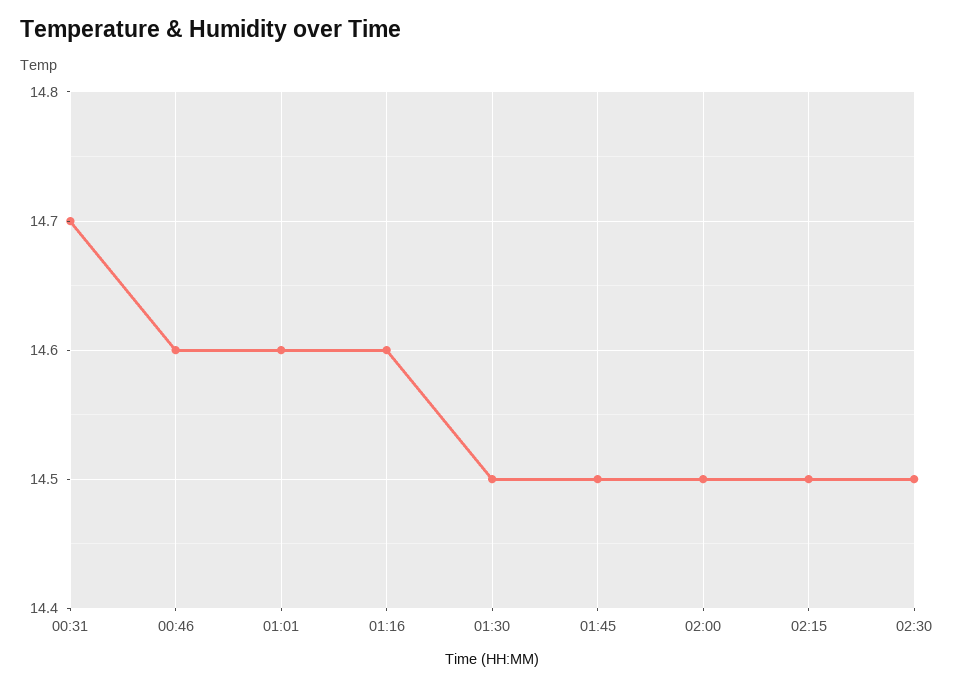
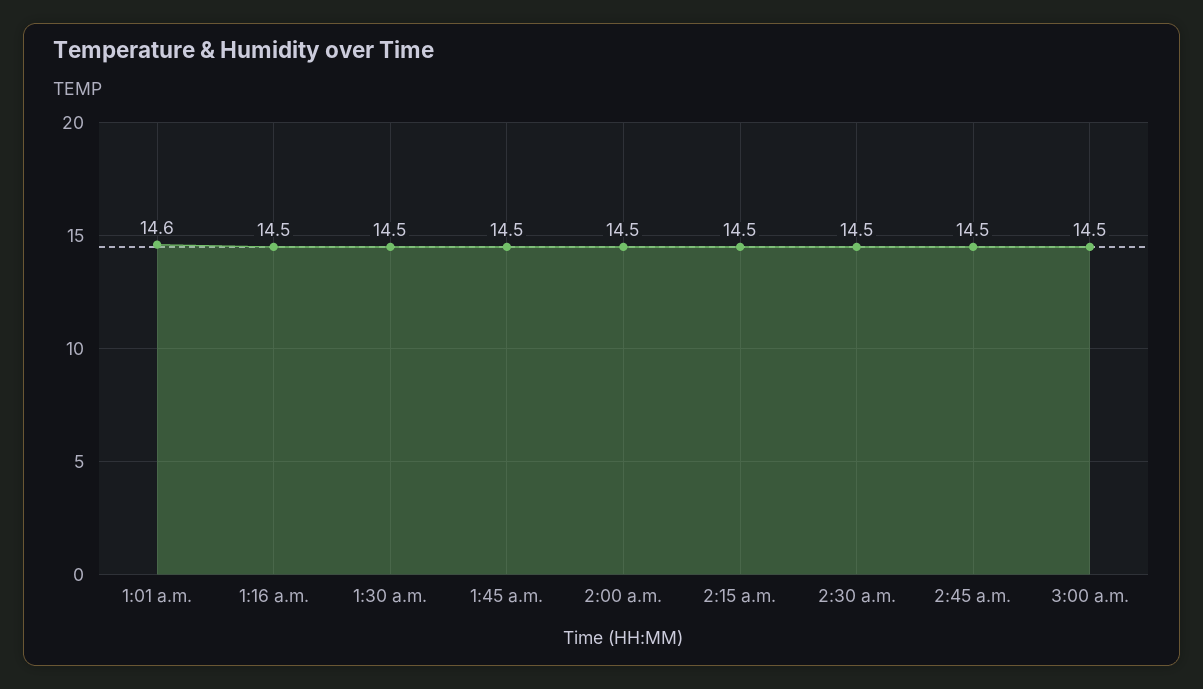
00:31: 14.7 -> none
00:46: 14.6 -> none
01:16: 14.6 -> 14.5
2:45 a.m.: none -> 14.5
3:00 a.m.: none -> 14.5

